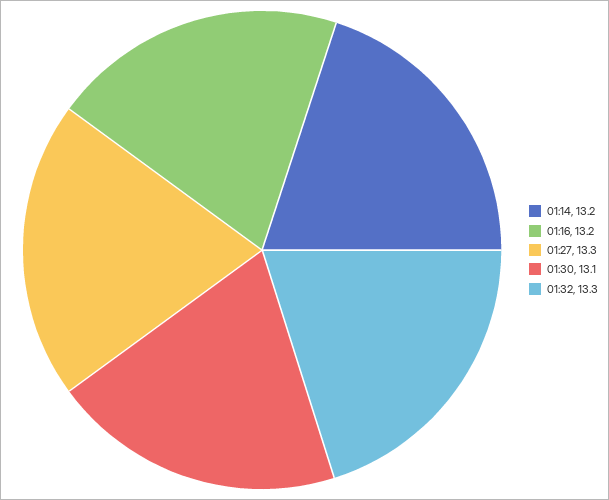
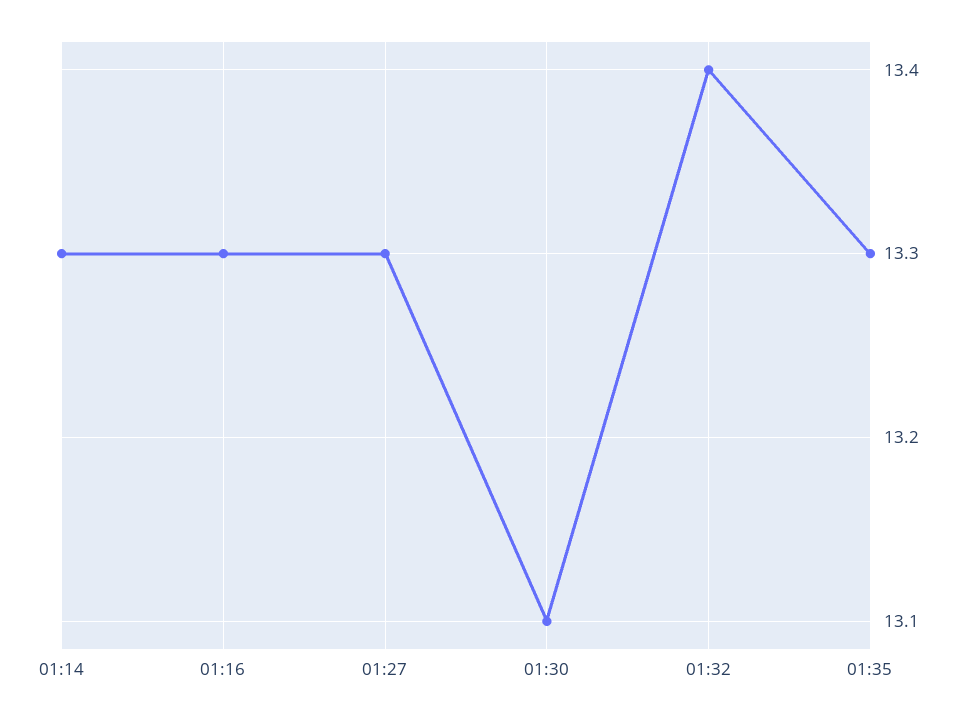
01:14: 13.2 -> 13.3
01:16: 13.2 -> 13.3
01:32: 13.3 -> 13.4
01:35: none -> 13.3

